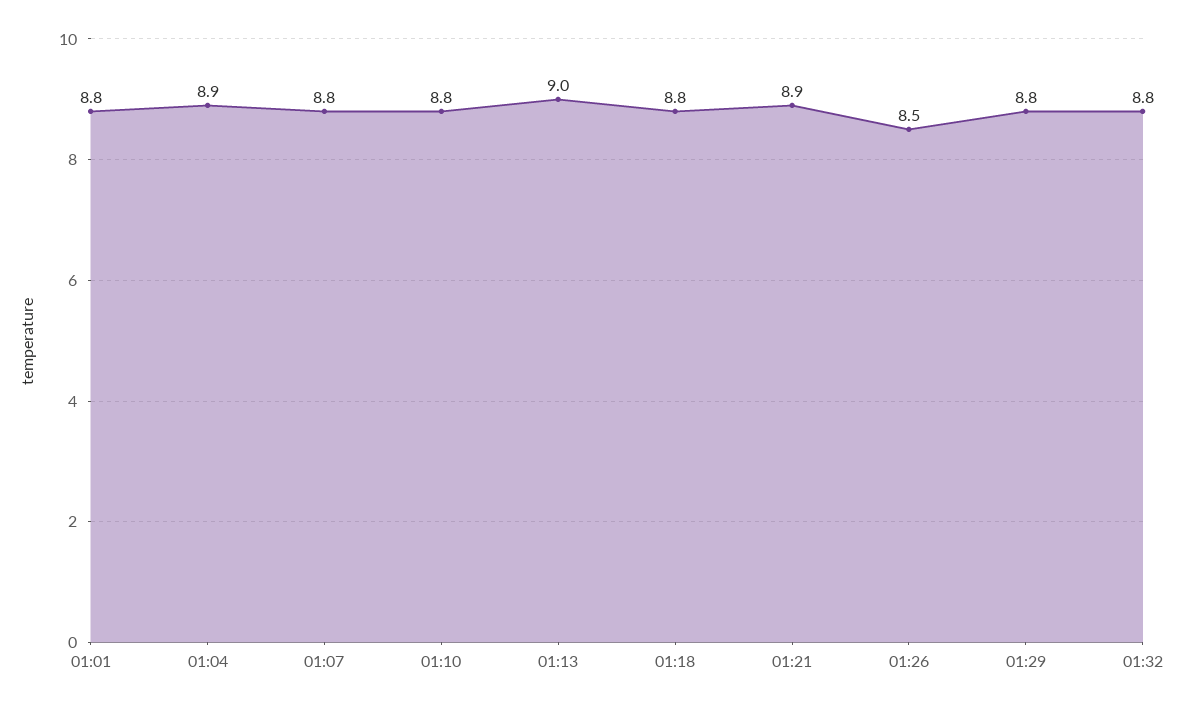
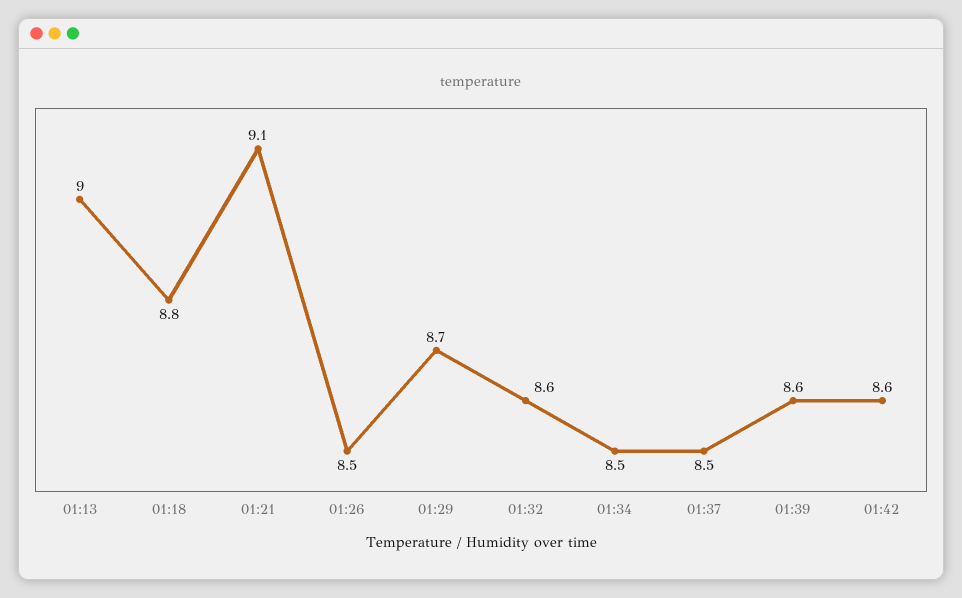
01:01: 8.8 -> none
01:04: 8.9 -> none
01:07: 8.8 -> none
01:10: 8.8 -> none
01:21: 8.9 -> 9.1
01:29: 8.8 -> 8.7
01:32: 8.8 -> 8.6
01:34: none -> 8.5
01:37: none -> 8.5
01:39: none -> 8.6
01:42: none -> 8.6

